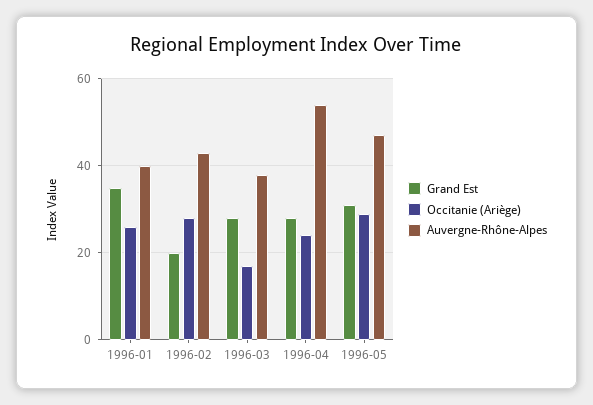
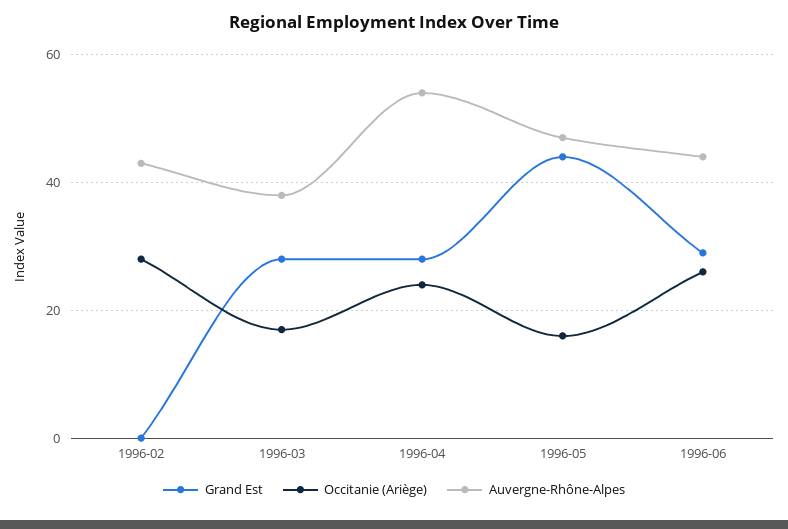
Grand Est, 1996-01: 35 -> none
Occitanie (Ariège), 1996-01: 25 -> none
Auvergne-Rhône-Alpes, 1996-01: 40 -> none
Grand Est, 1996-02: 20 -> 0
Grand Est, 1996-05: 30 -> 45
Occitanie (Ariège), 1996-05: 30 -> 15
Grand Est, 1996-06: none -> 30
Occitanie (Ariège), 1996-06: none -> 25
Auvergne-Rhône-Alpes, 1996-06: none -> 45

